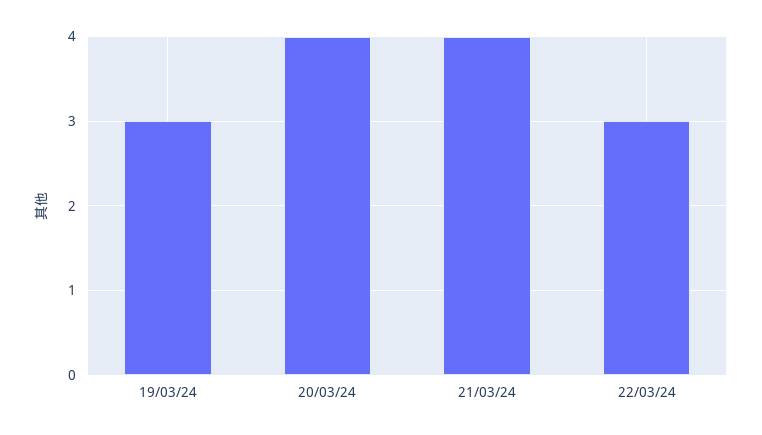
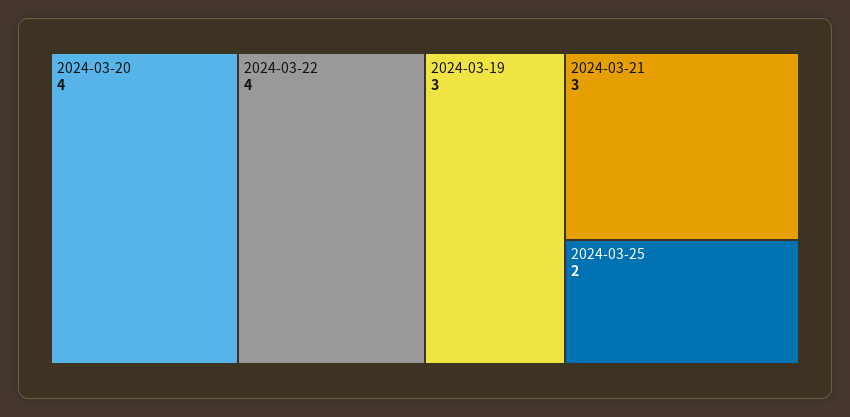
21/03/24: 4 -> 3
22/03/24: 3 -> 4
2024-03-25: none -> 2

